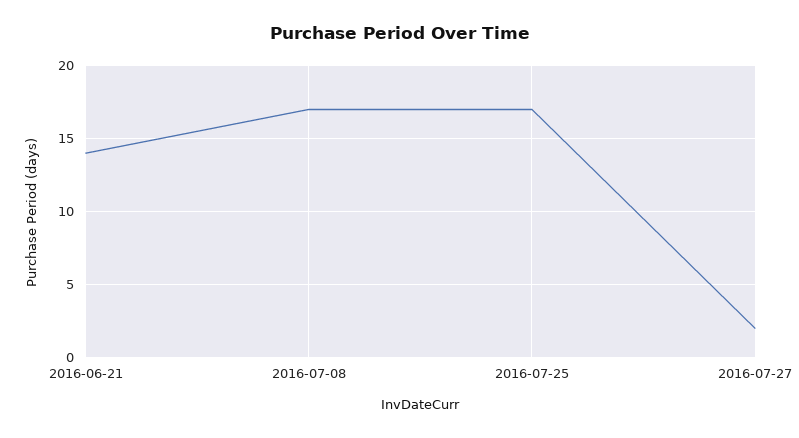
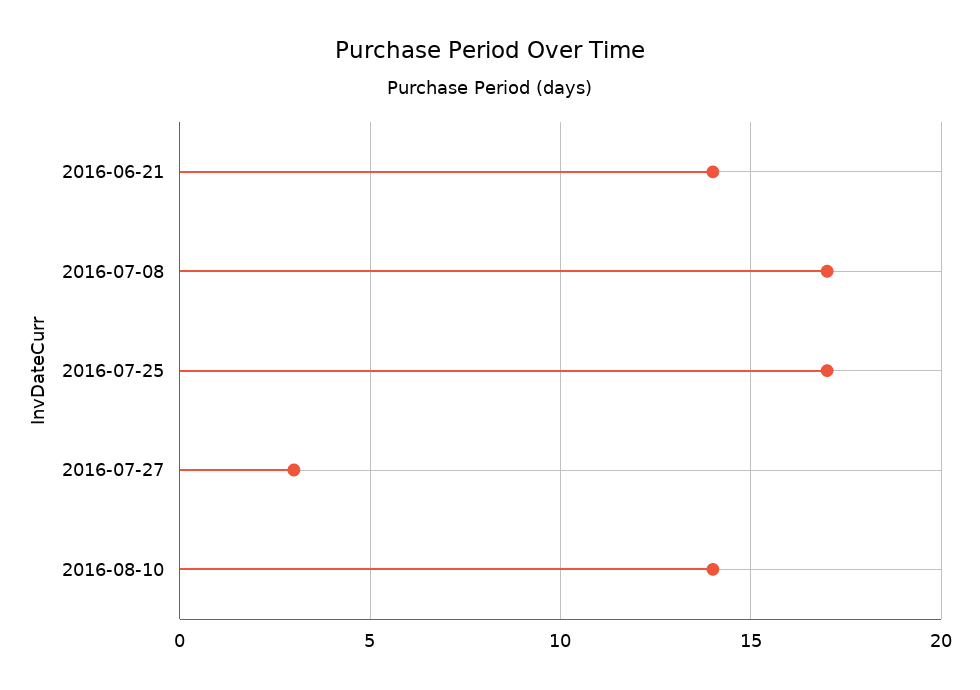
2016-07-27: 2 -> 3
2016-08-10: none -> 14

